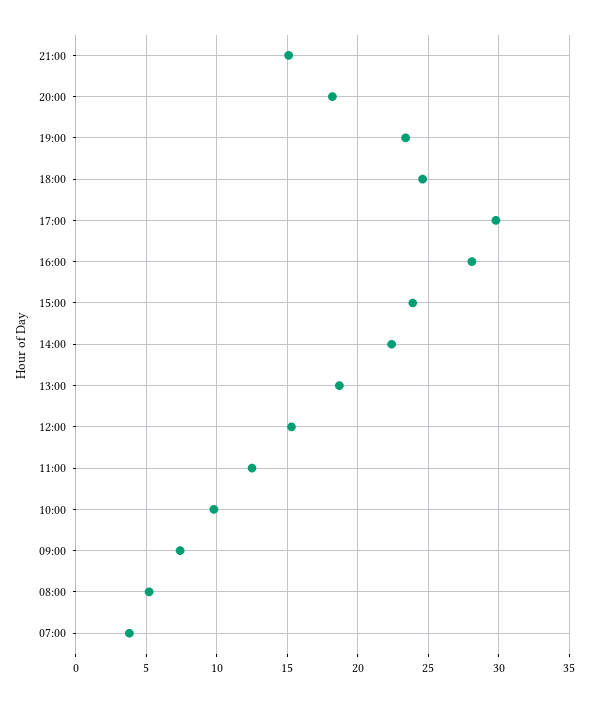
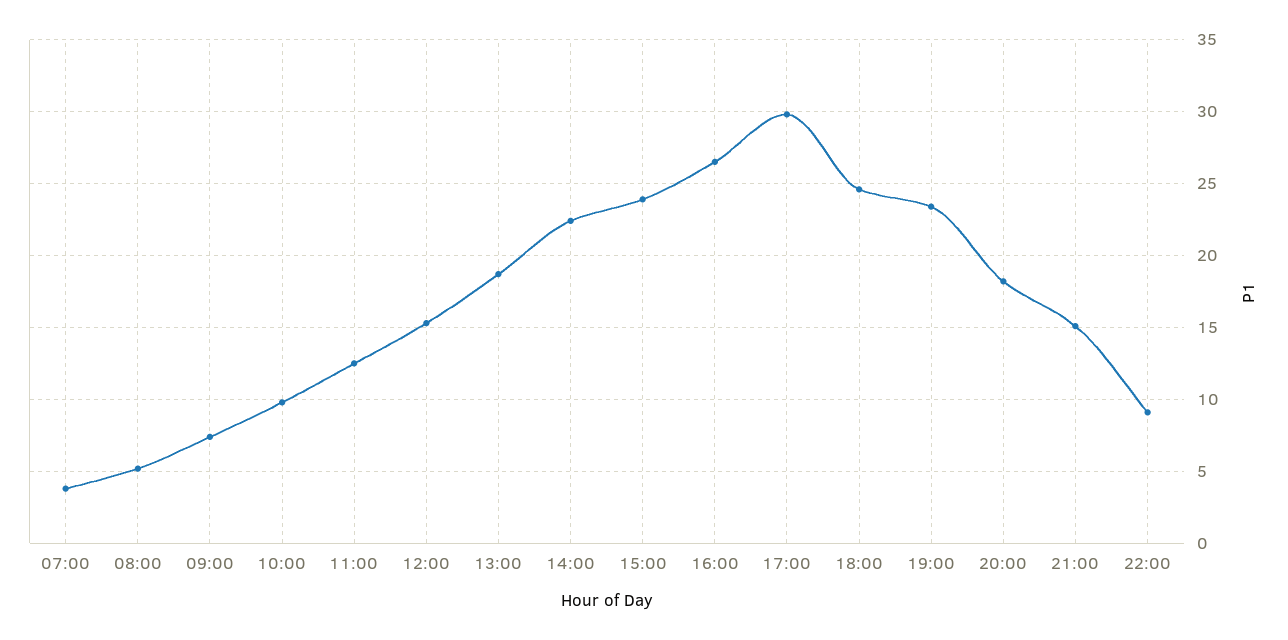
16:00: 28 -> 26.5
22:00: none -> 9

